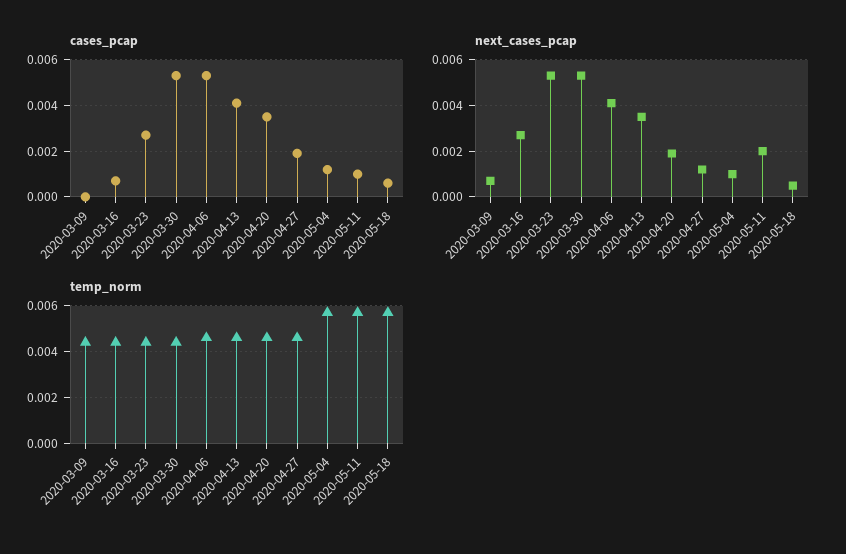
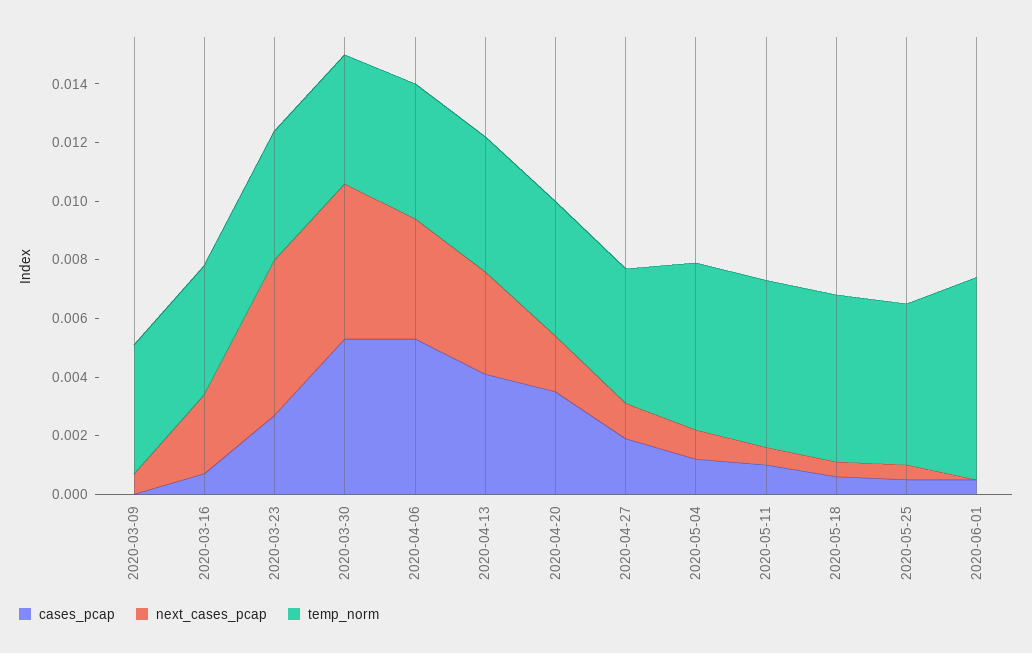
next_cases_pcap, 2020-05-11: 0.002 -> 0.0005
cases_pcap, 2020-05-25: none -> 0.0005
next_cases_pcap, 2020-05-25: none -> 0.0005
temp_norm, 2020-05-25: none -> 0.0055
cases_pcap, 2020-06-01: none -> 0.0005
next_cases_pcap, 2020-06-01: none -> 0
temp_norm, 2020-06-01: none -> 0.007

